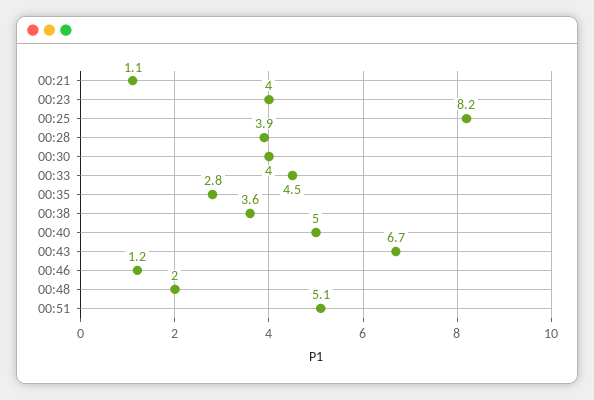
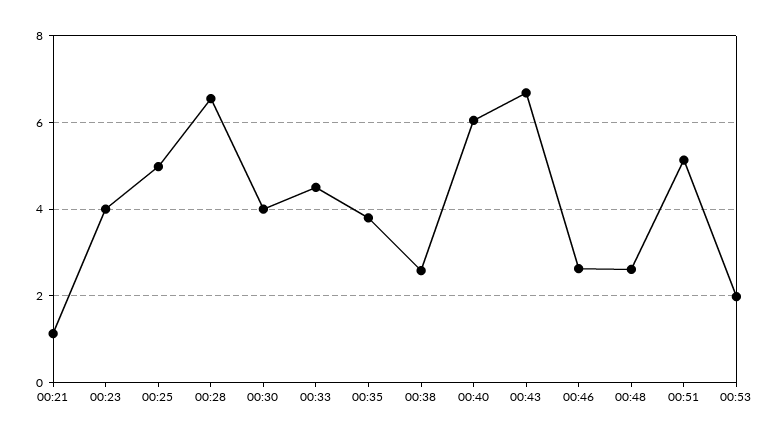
00:25: 8.2 -> 5
00:28: 3.9 -> 6.6
00:35: 2.8 -> 3.8
00:38: 3.6 -> 2.6
00:40: 5 -> 6
00:46: 1.2 -> 2.6
00:48: 2 -> 2.6
00:53: none -> 2

